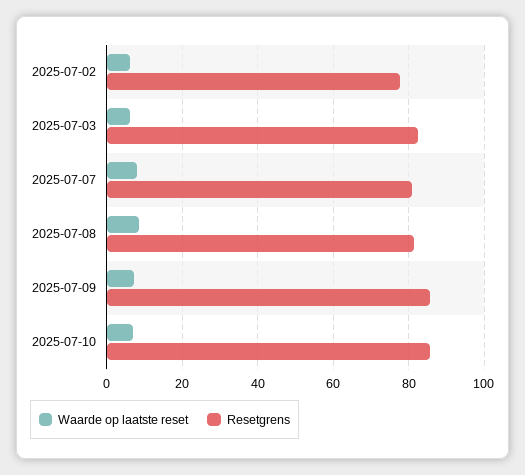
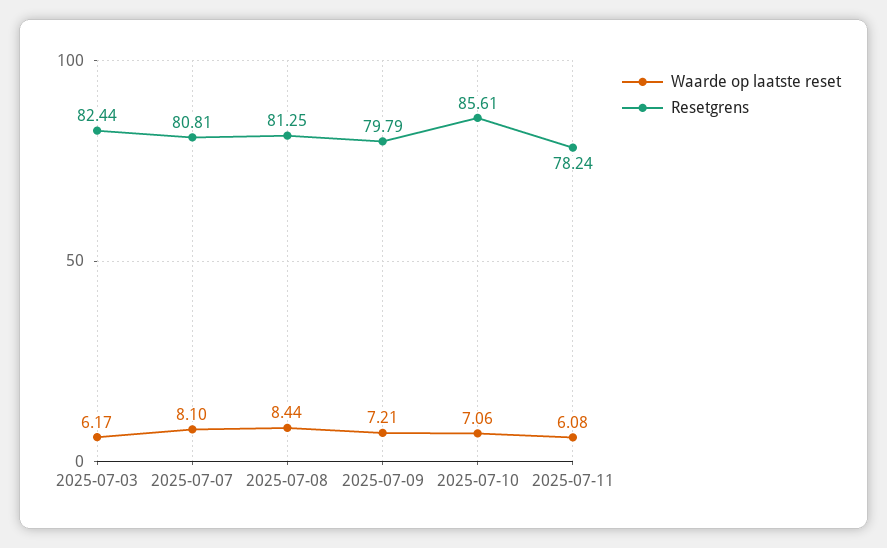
Waarde op laatste reset, 2025-07-02: 6 -> none
Resetgrens, 2025-07-02: 78 -> none
Resetgrens, 2025-07-09: 86 -> 79.79
Waarde op laatste reset, 2025-07-11: none -> 6.08
Resetgrens, 2025-07-11: none -> 78.24

